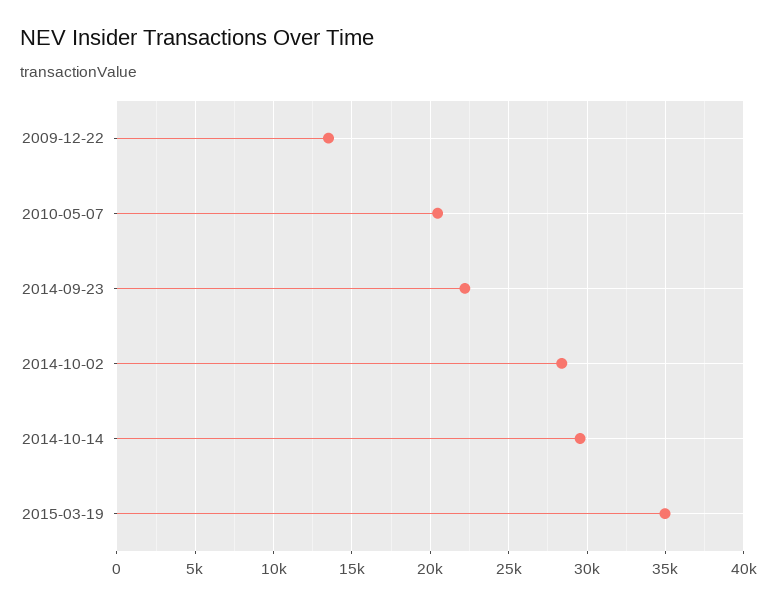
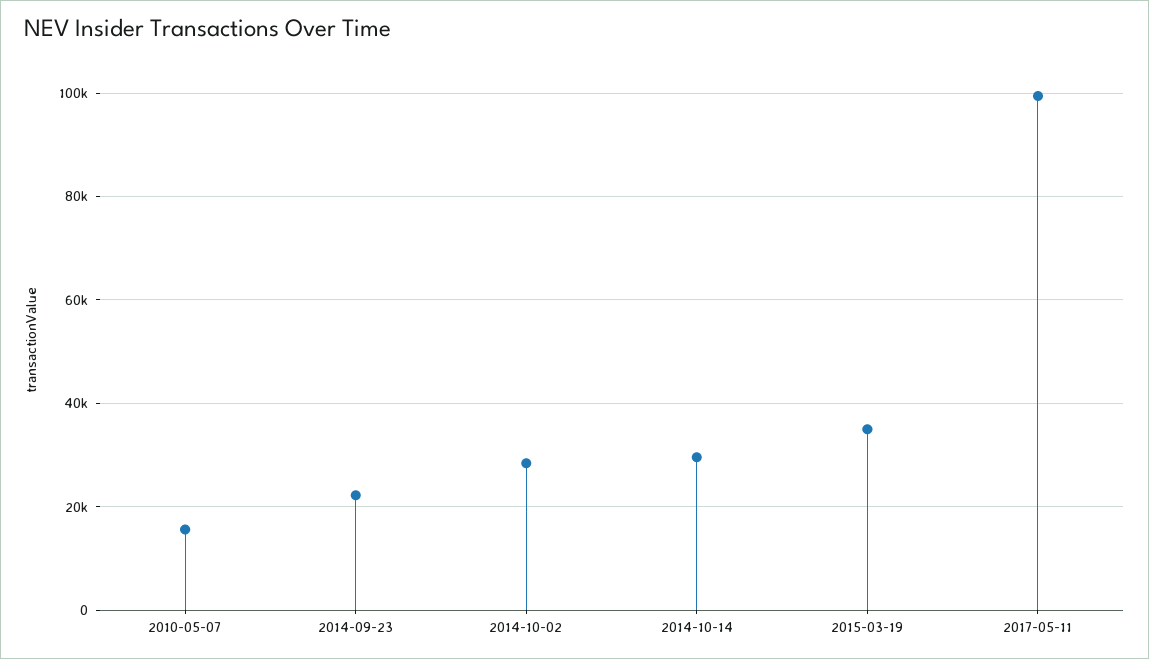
2009-12-22: 13500 -> none
2010-05-07: 20500 -> 16000
2017-05-11: none -> 100000

